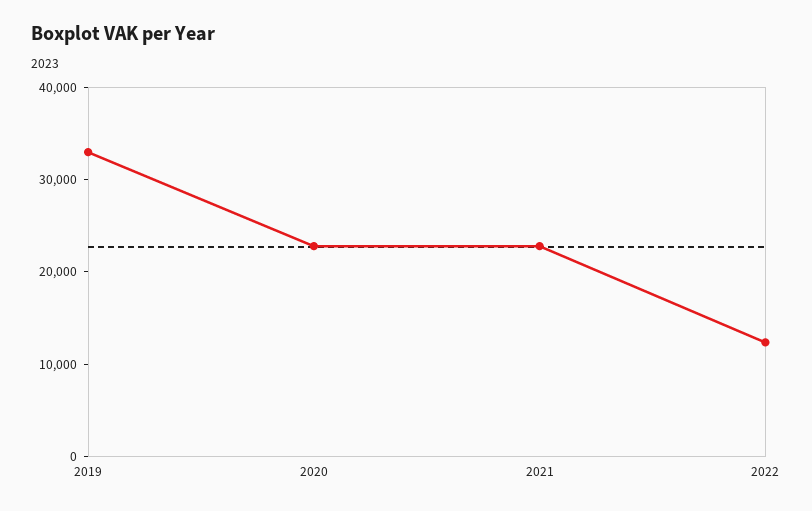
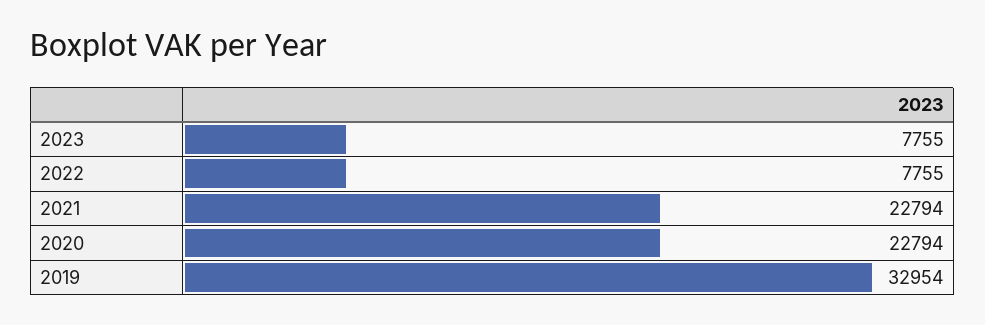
2022: 12000 -> 7755
2023: none -> 7755

